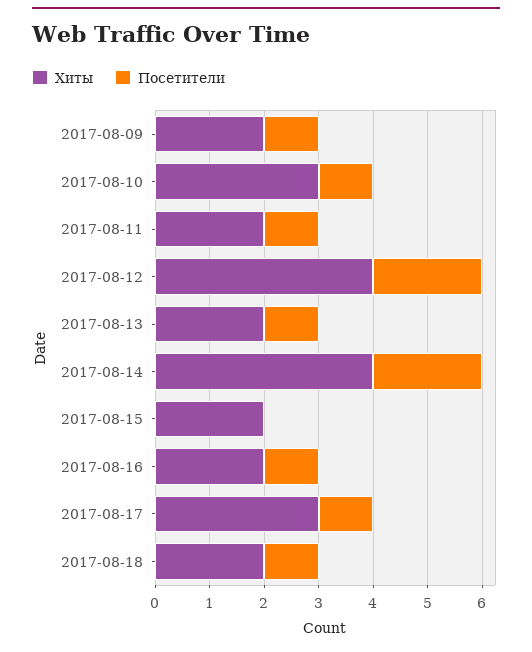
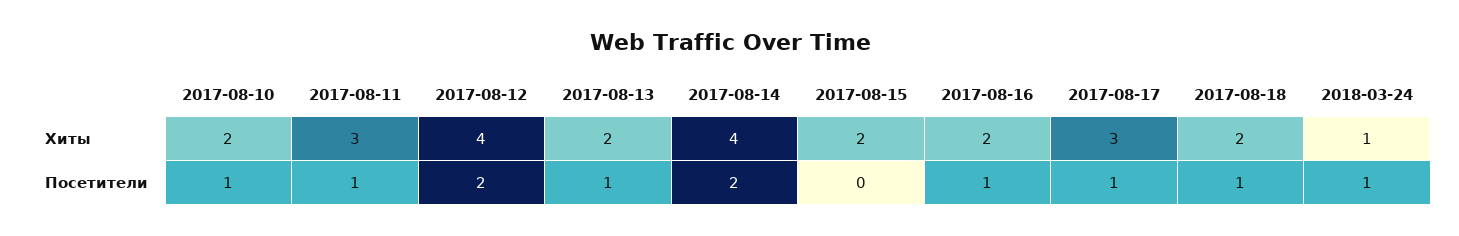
Хиты, 2017-08-09: 2 -> none
Посетители, 2017-08-09: 1 -> none
Хиты, 2017-08-10: 3 -> 2
Хиты, 2017-08-11: 2 -> 3
Хиты, 2018-03-24: none -> 1
Посетители, 2018-03-24: none -> 1

